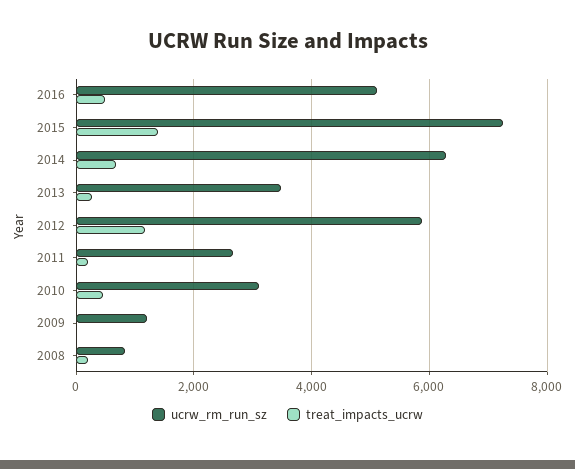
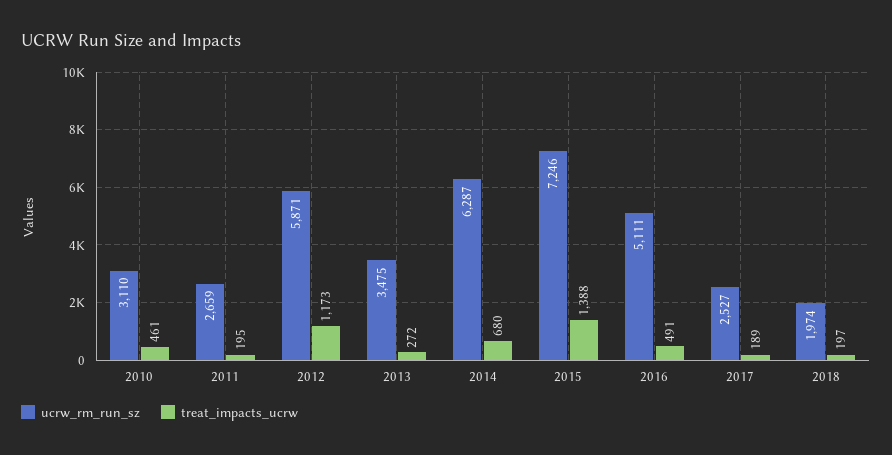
ucrw_rm_run_sz, 2009: 1200 -> none
treat_impacts_ucrw, 2009: 0 -> none
ucrw_rm_run_sz, 2008: 800 -> none
treat_impacts_ucrw, 2008: 200 -> none
ucrw_rm_run_sz, 2017: none -> 2527
treat_impacts_ucrw, 2017: none -> 189
ucrw_rm_run_sz, 2018: none -> 1974
treat_impacts_ucrw, 2018: none -> 197

